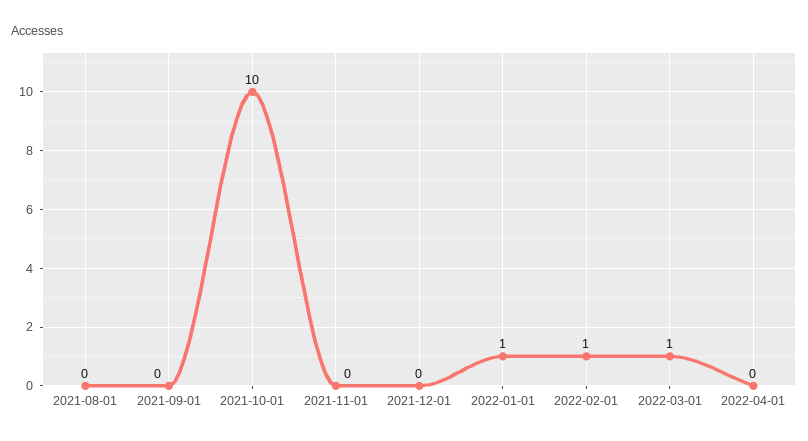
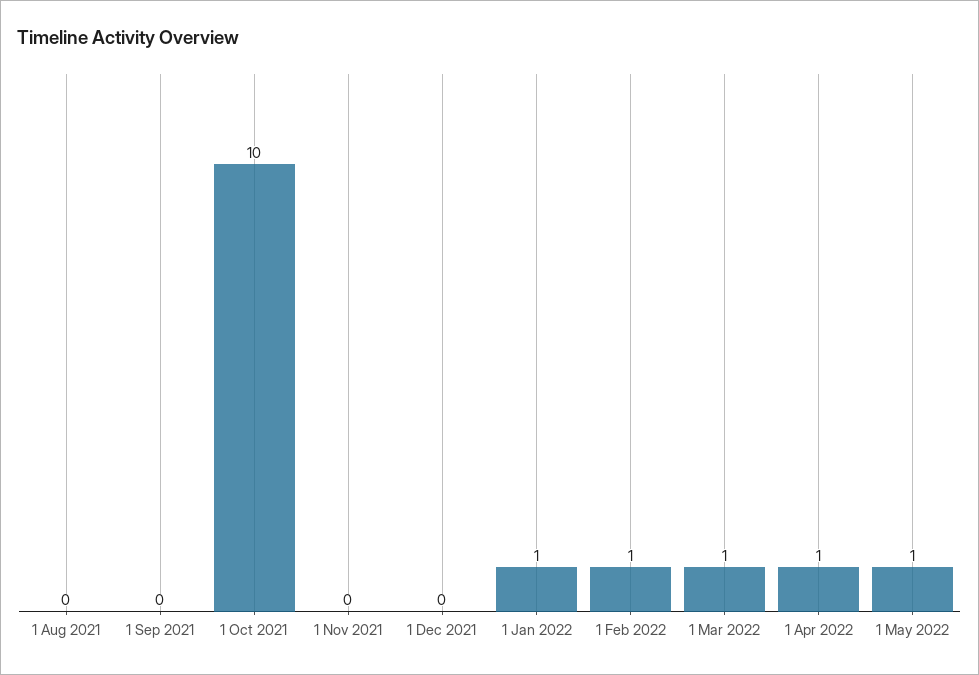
2022-04-01: 0 -> 1
1 May 2022: none -> 1

